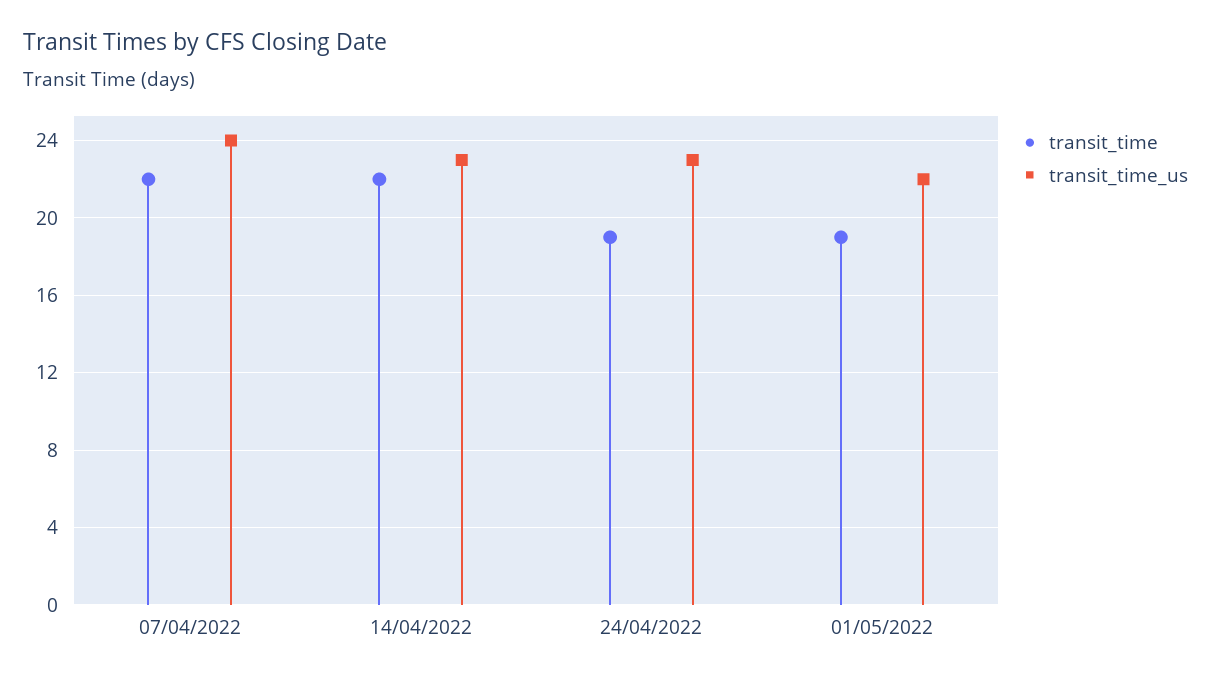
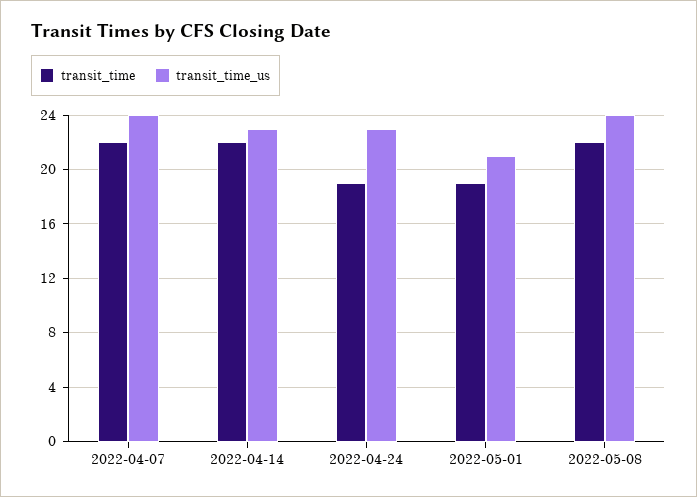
transit_time_us, 01/05/2022: 22 -> 21
transit_time, 2022-05-08: none -> 22
transit_time_us, 2022-05-08: none -> 24

